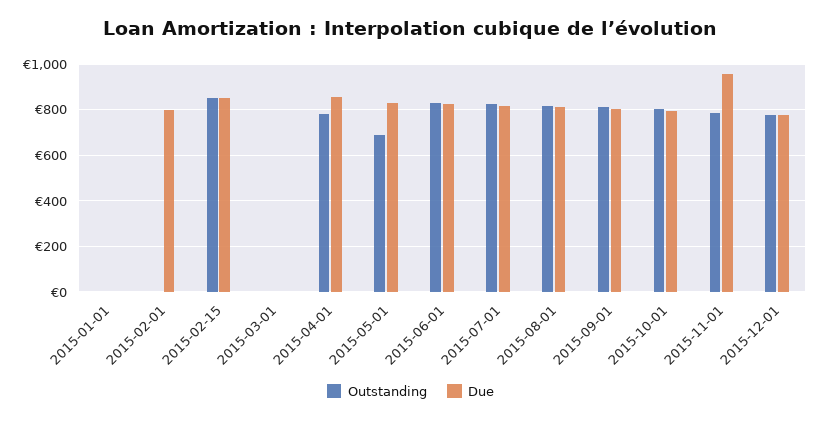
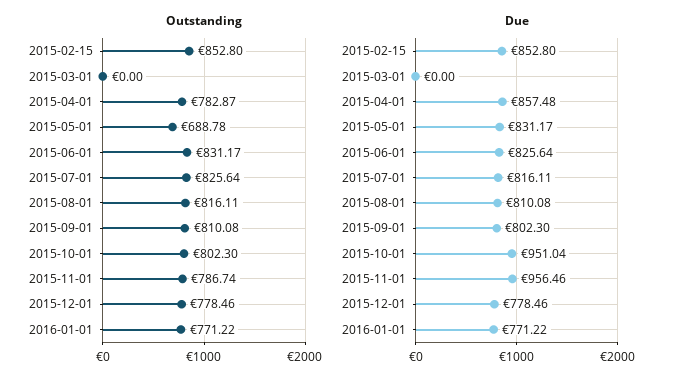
Outstanding, 2015-01-01: 0 -> none
Due, 2015-01-01: 0 -> none
Outstanding, 2015-02-01: 0 -> none
Due, 2015-02-01: 800 -> none
Due, 2015-10-01: 800 -> 951.04
Outstanding, 2016-01-01: none -> 771.22
Due, 2016-01-01: none -> 771.22

